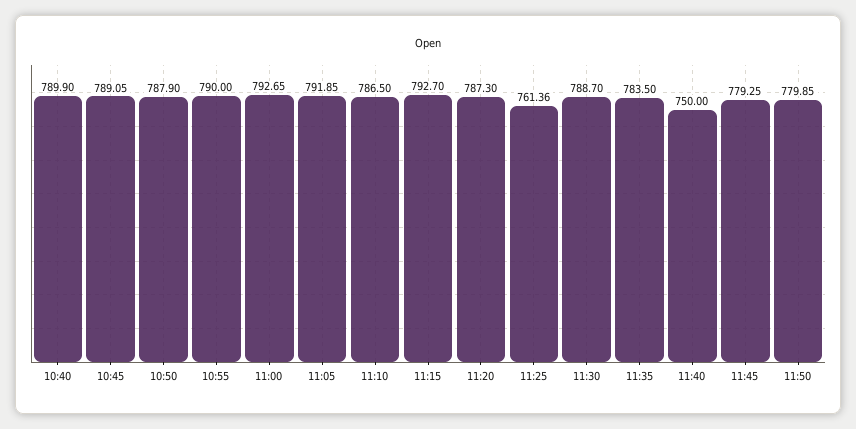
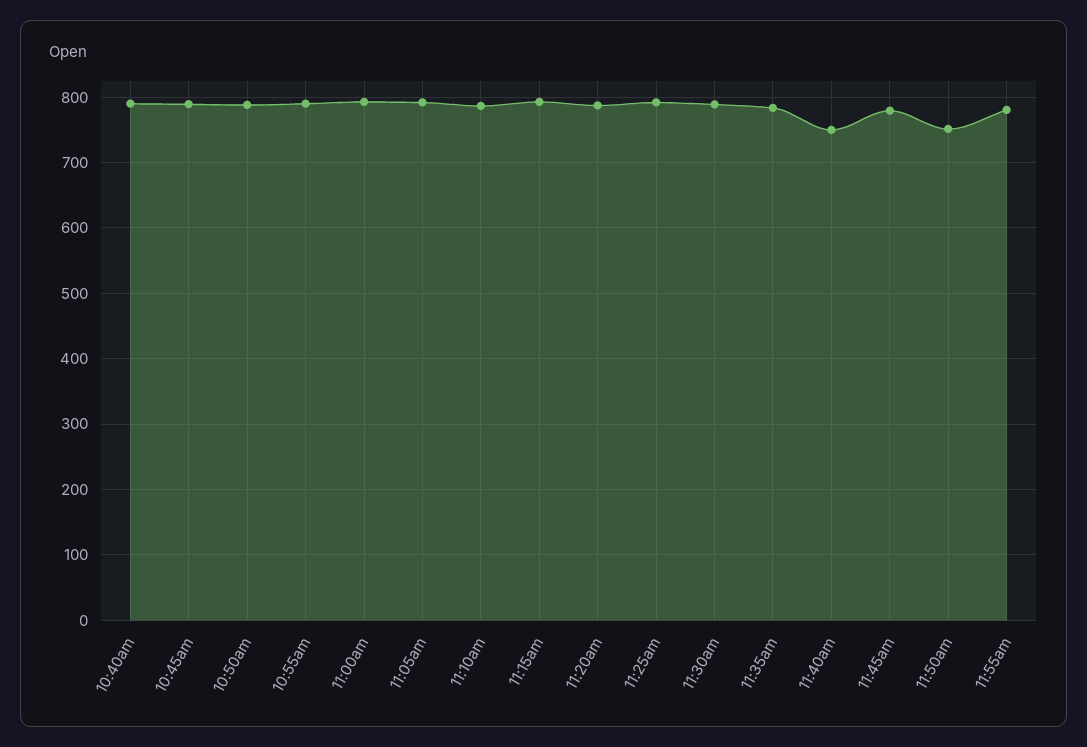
11:25: 761.36 -> 790
11:50: 779.85 -> 750
11:55am: none -> 780

